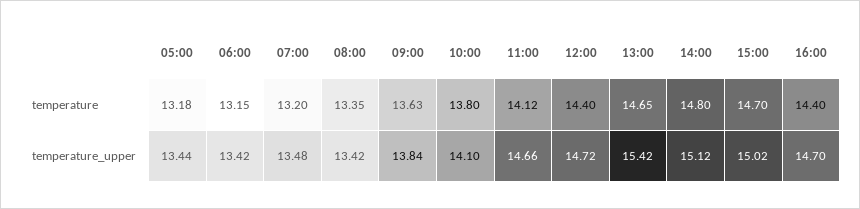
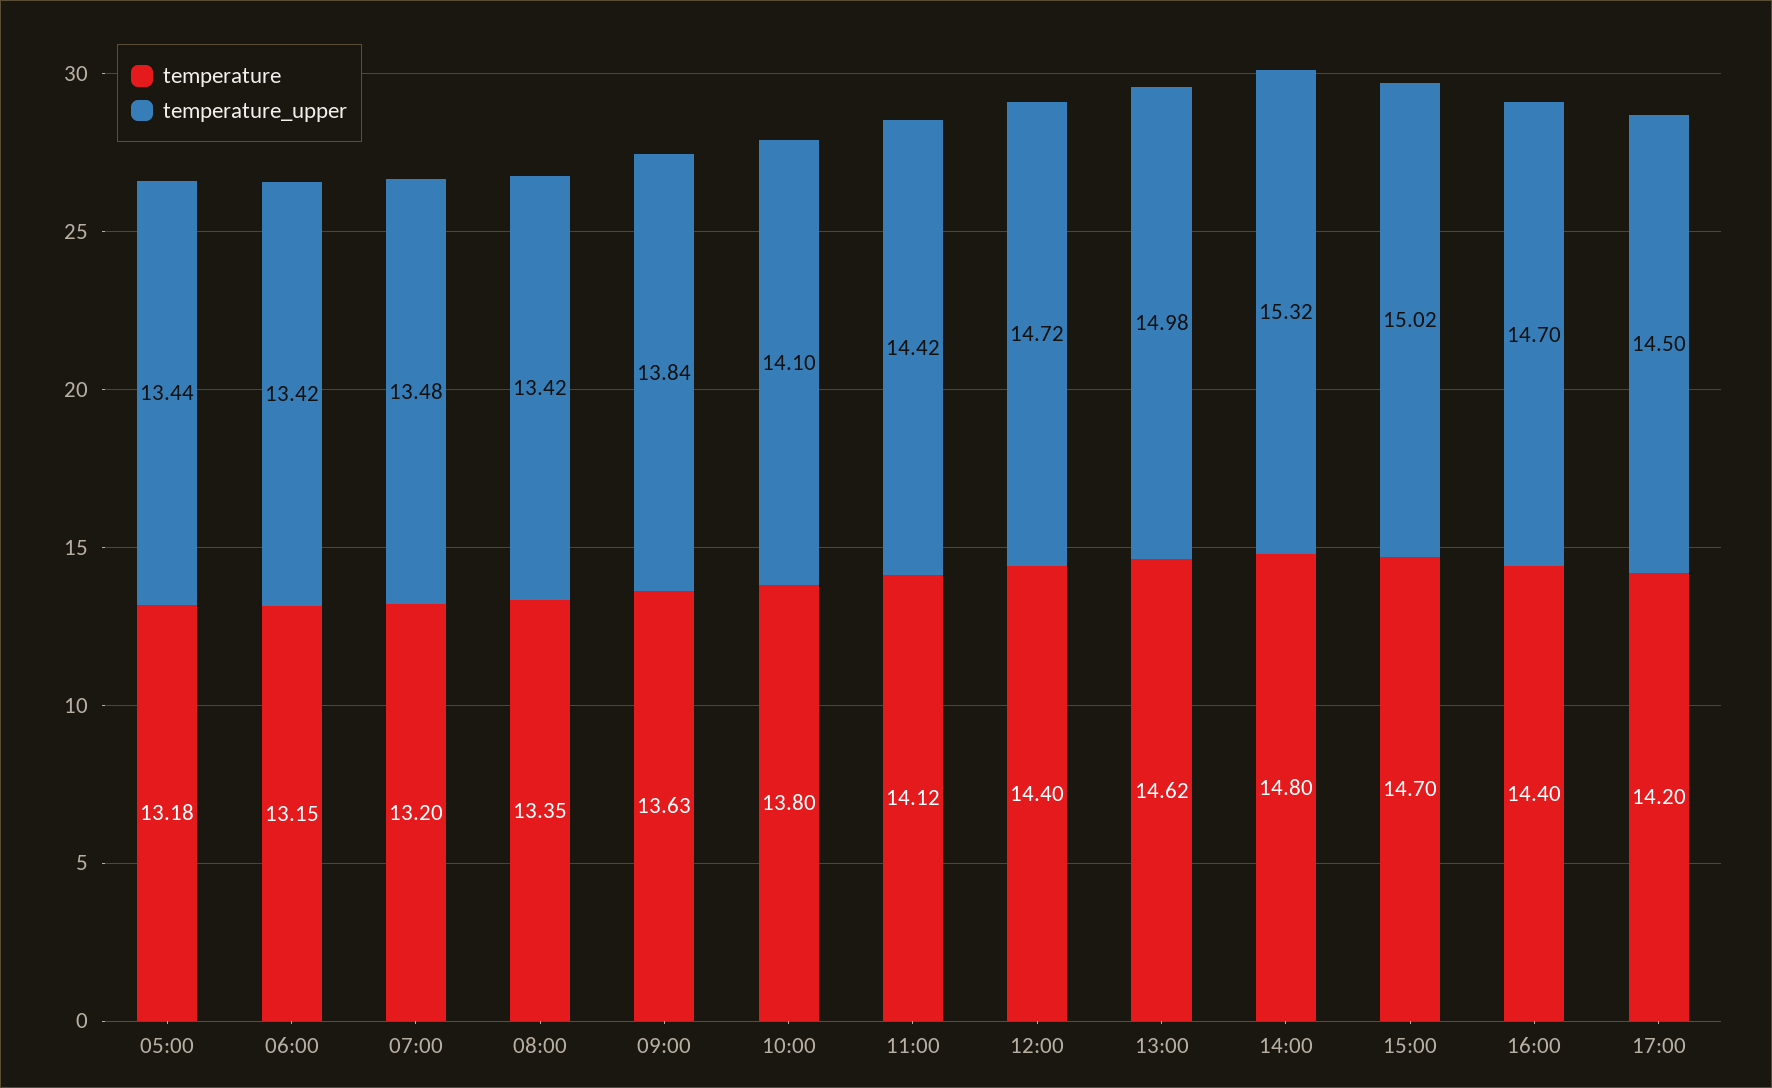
temperature, 13:00: 14.65 -> 14.62
temperature_upper, 11:00: 14.66 -> 14.42
temperature_upper, 13:00: 15.42 -> 14.98
temperature_upper, 14:00: 15.12 -> 15.32
temperature, 17:00: none -> 14.2
temperature_upper, 17:00: none -> 14.5

